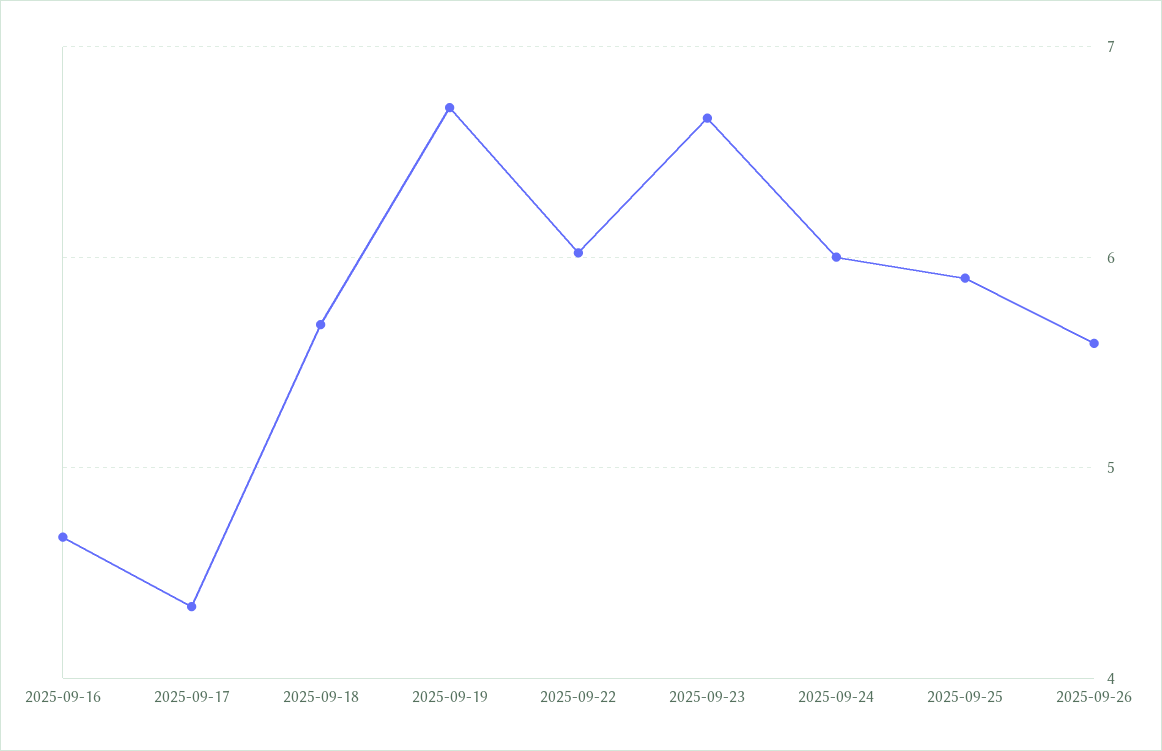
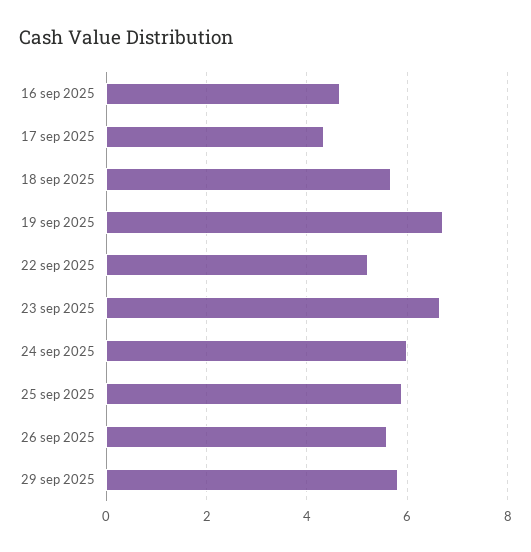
2025-09-22: 6 -> 5.2
29 sep 2025: none -> 5.8

